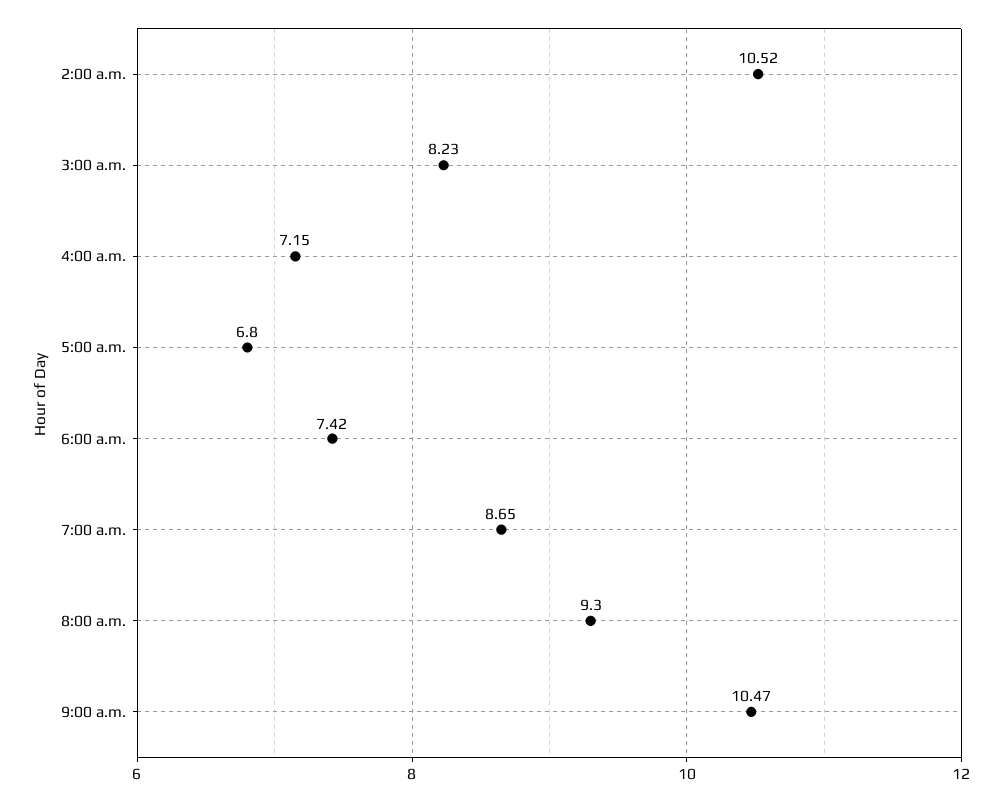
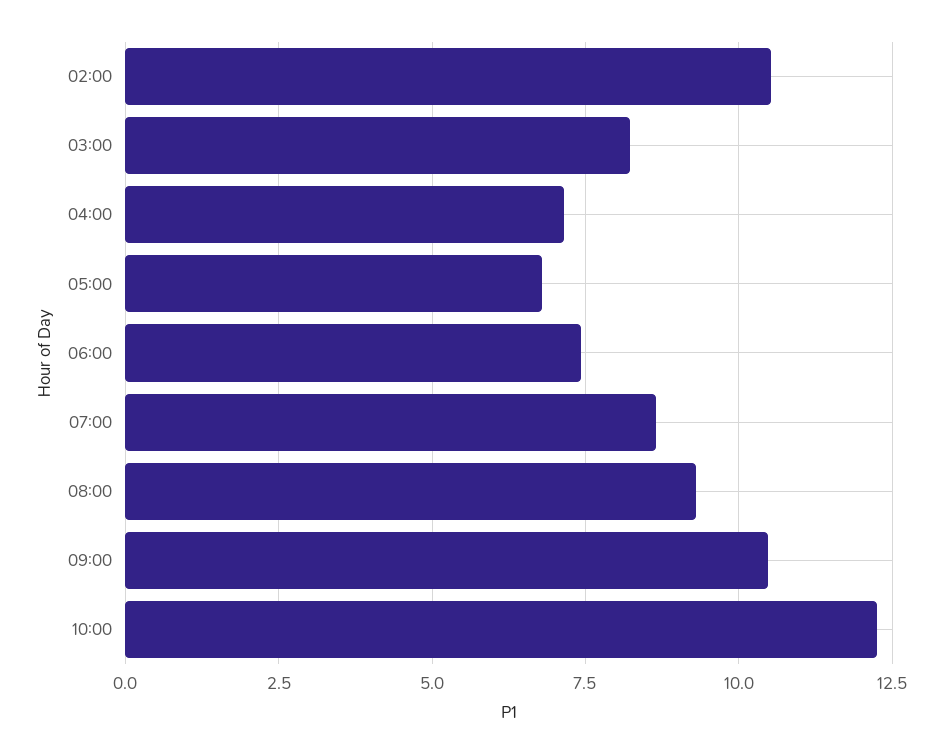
10:00: none -> 12.25

